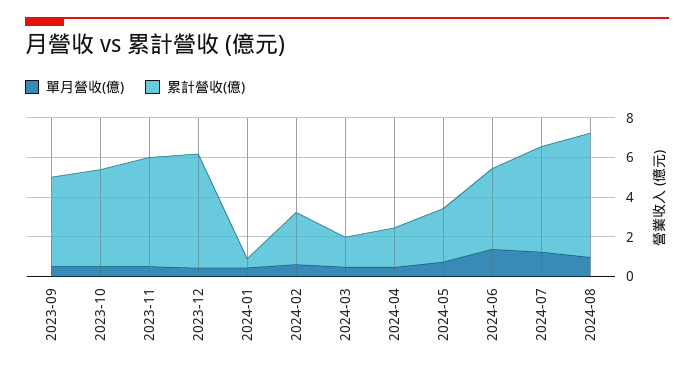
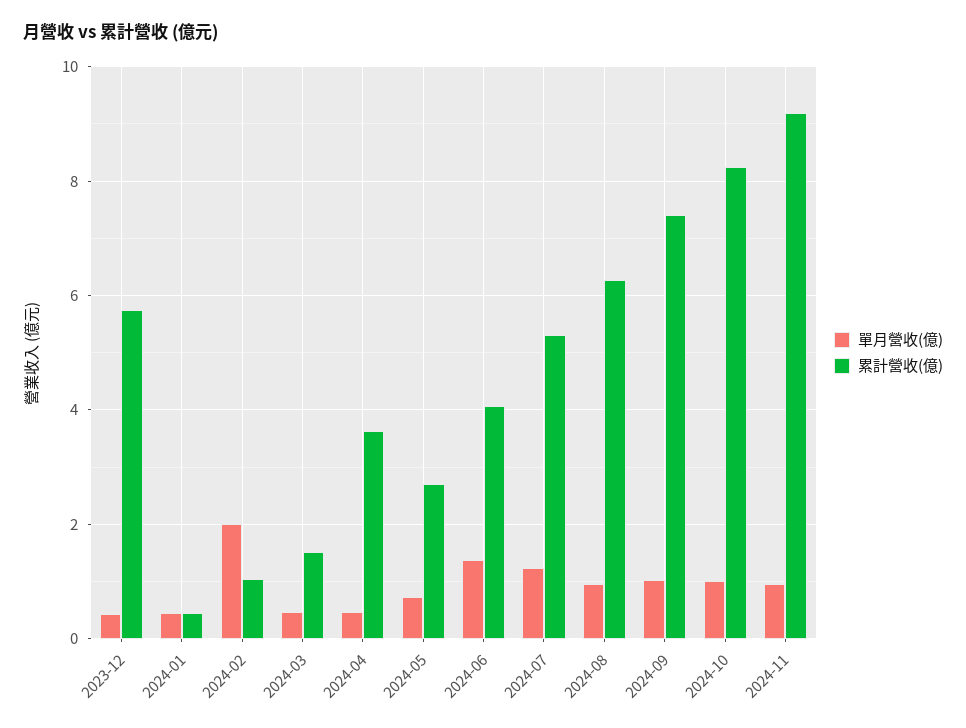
單月營收(億), 2023-09: 0.5 -> none
累計營收(億), 2023-09: 4.5 -> none
單月營收(億), 2023-10: 0.5 -> none
累計營收(億), 2023-10: 5 -> none
單月營收(億), 2023-11: 0.5 -> none
累計營收(億), 2023-11: 5.5 -> none
單月營收(億), 2024-02: 0.5 -> 2
累計營收(億), 2024-02: 2.5 -> 1
累計營收(億), 2024-04: 2 -> 3.6
單月營收(億), 2024-09: none -> 1
累計營收(億), 2024-09: none -> 7.4
單月營收(億), 2024-10: none -> 1
累計營收(億), 2024-10: none -> 8.2
單月營收(億), 2024-11: none -> 1
累計營收(億), 2024-11: none -> 9.2

